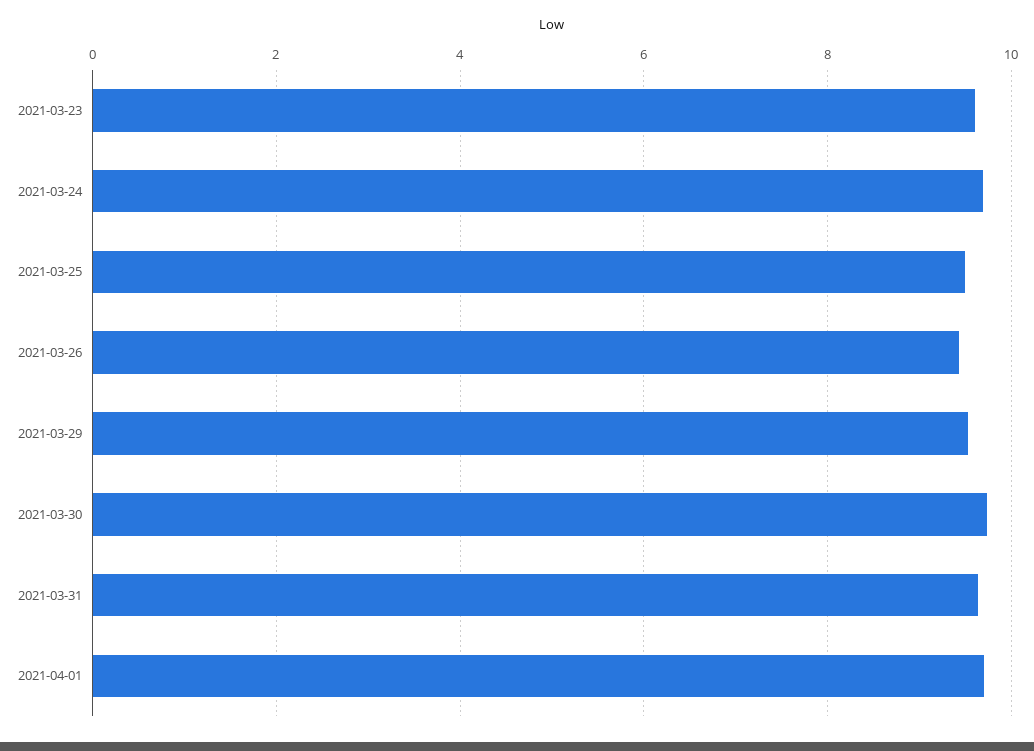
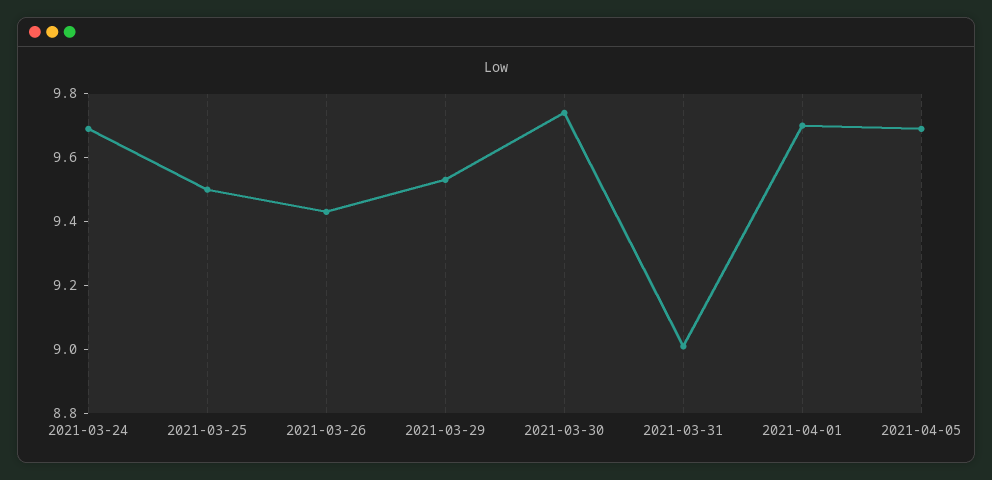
2021-03-23: 9.6 -> none
2021-03-31: 9.6 -> 9
2021-04-05: none -> 9.7

